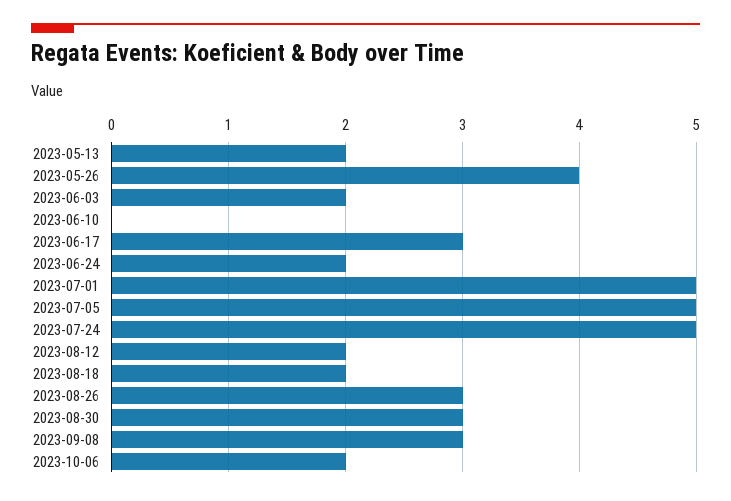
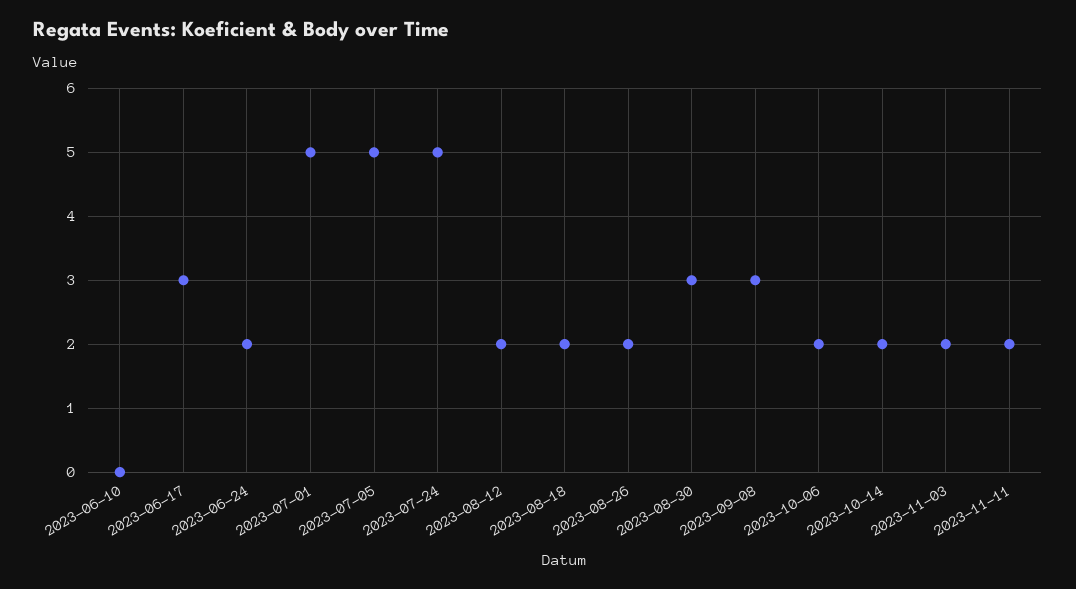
2023-05-13: 2 -> none
2023-05-26: 4 -> none
2023-06-03: 2 -> none
2023-08-26: 3 -> 2
2023-10-14: none -> 2
2023-11-03: none -> 2
2023-11-11: none -> 2

